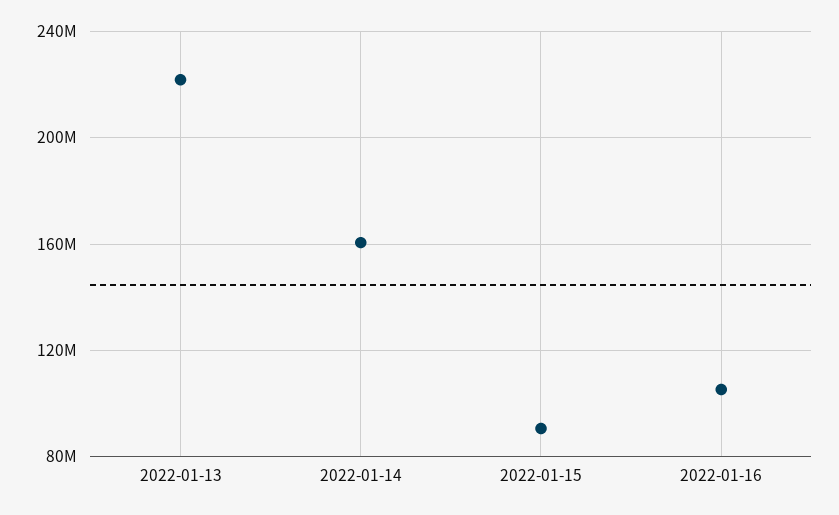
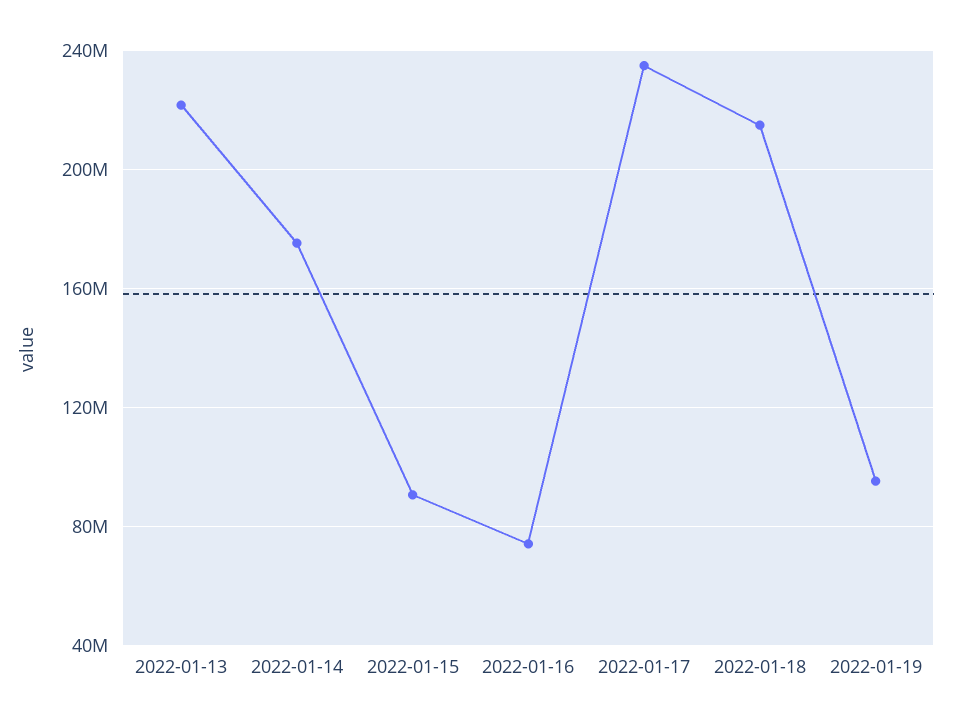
2022-01-14: 160000000 -> 175000000
2022-01-16: 105000000 -> 75000000
2022-01-17: none -> 235000000
2022-01-18: none -> 215000000
2022-01-19: none -> 95000000

